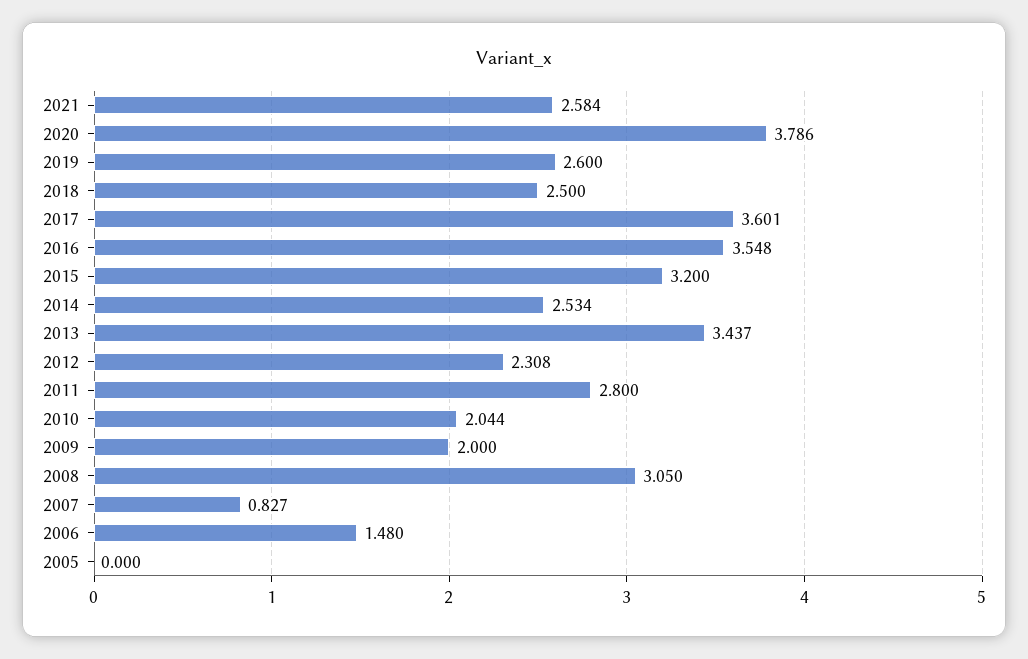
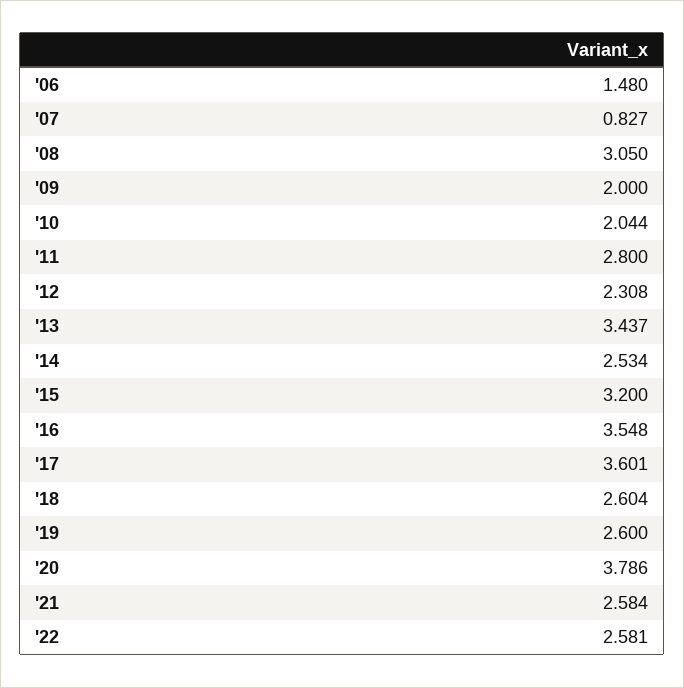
2018: 2.5 -> 2.604
2005: 0 -> none
'22: none -> 2.581

